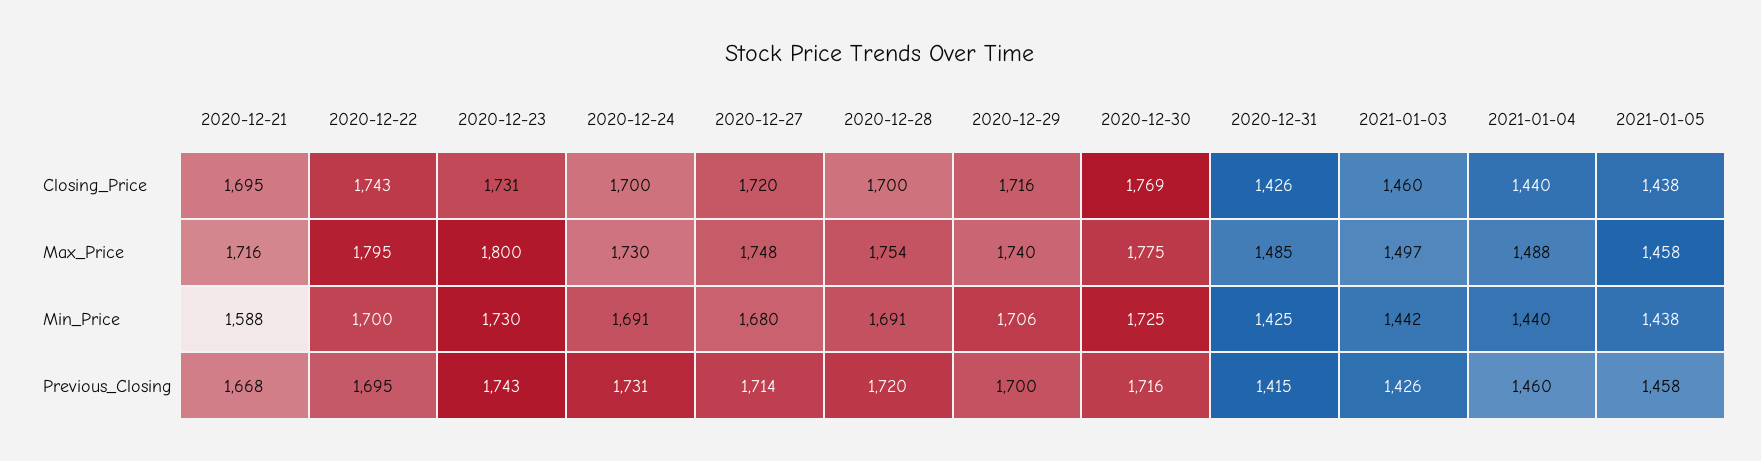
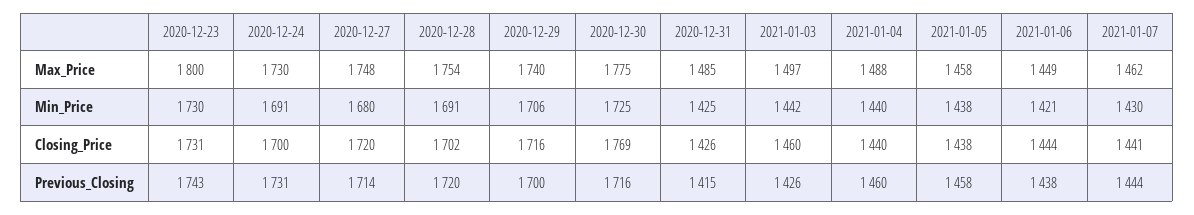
2020-12-21, Closing_Price: 1695 -> none
2020-12-22, Closing_Price: 1743 -> none
2020-12-28, Closing_Price: 1700 -> 1702
2020-12-21, Max_Price: 1716 -> none
2020-12-22, Max_Price: 1795 -> none
2020-12-21, Min_Price: 1588 -> none
2020-12-22, Min_Price: 1700 -> none
2020-12-21, Previous_Closing: 1668 -> none
2020-12-22, Previous_Closing: 1695 -> none
2021-01-06, Max_Price: none -> 1449
2021-01-07, Max_Price: none -> 1462
2021-01-06, Min_Price: none -> 1421
2021-01-07, Min_Price: none -> 1430
2021-01-06, Closing_Price: none -> 1444
2021-01-07, Closing_Price: none -> 1441
2021-01-06, Previous_Closing: none -> 1438
2021-01-07, Previous_Closing: none -> 1444

